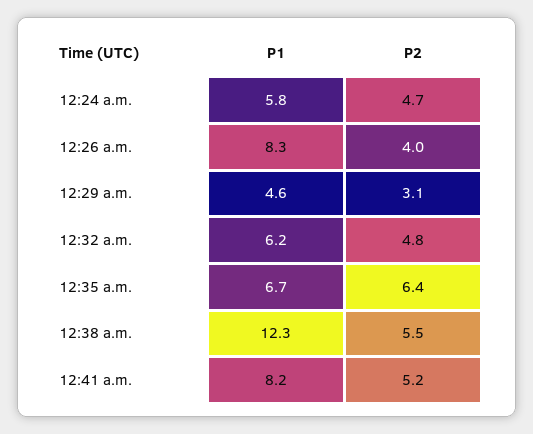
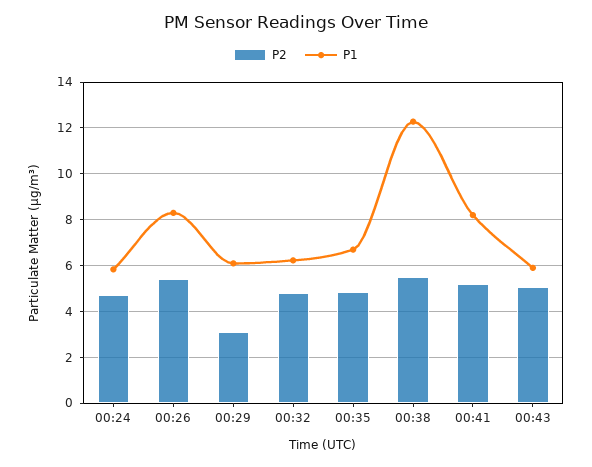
P2, 12:26 a.m.: 4 -> 5.5
P1, 12:29 a.m.: 4.6 -> 6
P2, 12:35 a.m.: 6.4 -> 5
P2, 00:43: none -> 5
P1, 00:43: none -> 6

